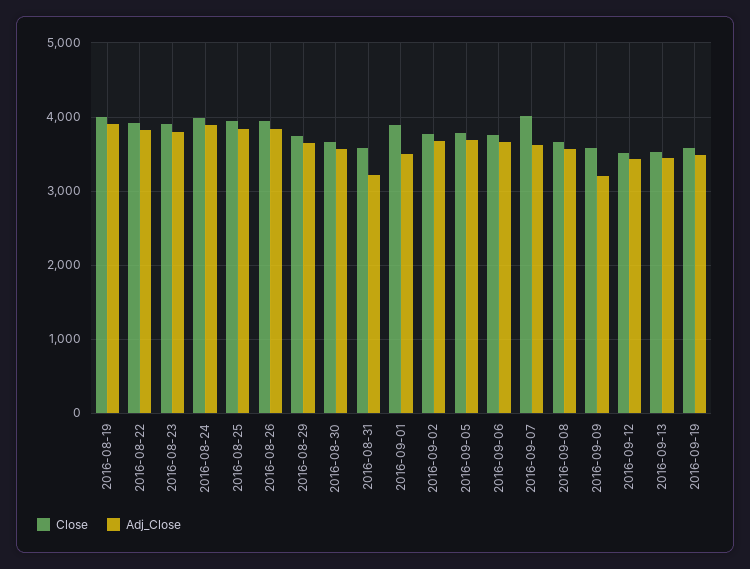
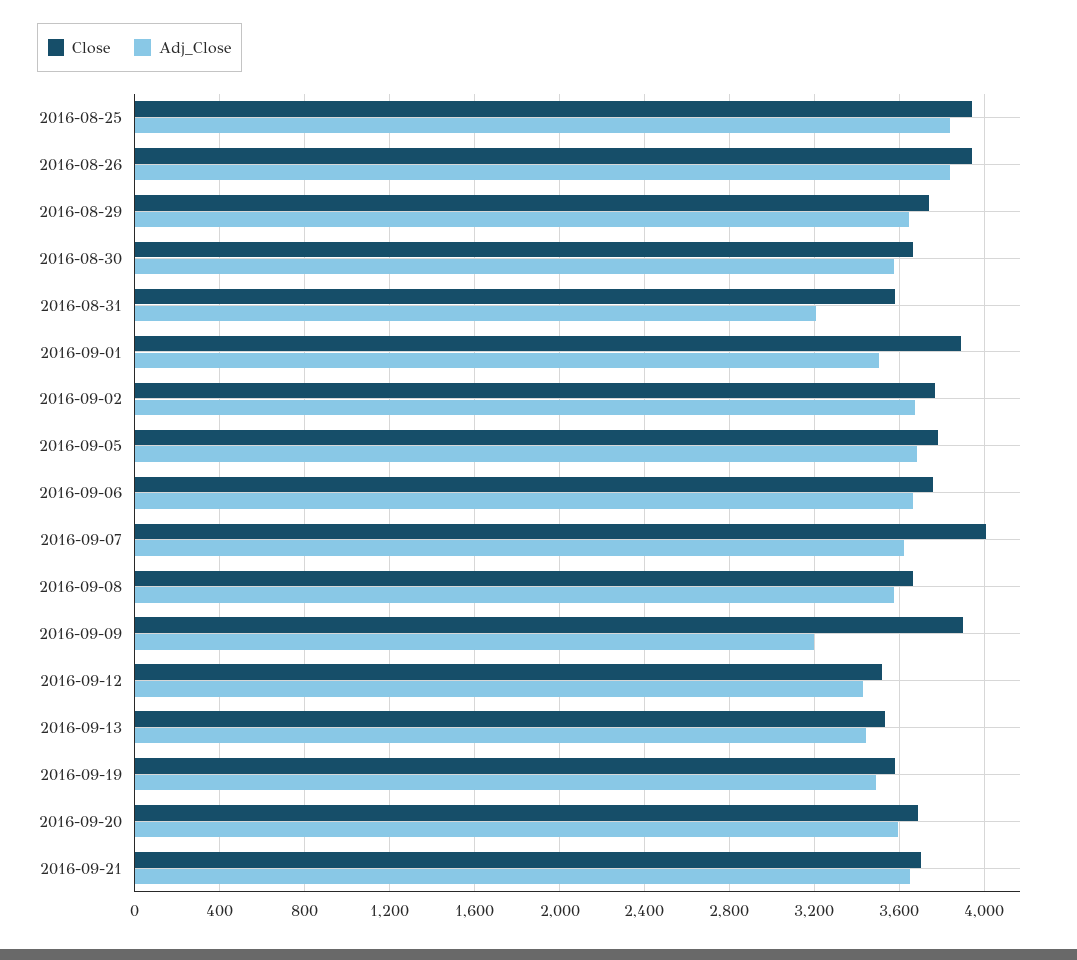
Close, 2016-08-19: 4000 -> none
Adj_Close, 2016-08-19: 3900 -> none
Close, 2016-08-22: 3900 -> none
Adj_Close, 2016-08-22: 3800 -> none
Close, 2016-08-23: 3900 -> none
Adj_Close, 2016-08-23: 3800 -> none
Close, 2016-08-24: 4000 -> none
Adj_Close, 2016-08-24: 3900 -> none
Close, 2016-09-09: 3600 -> 3900
Close, 2016-09-20: none -> 3700
Adj_Close, 2016-09-20: none -> 3600
Close, 2016-09-21: none -> 3700
Adj_Close, 2016-09-21: none -> 3650

